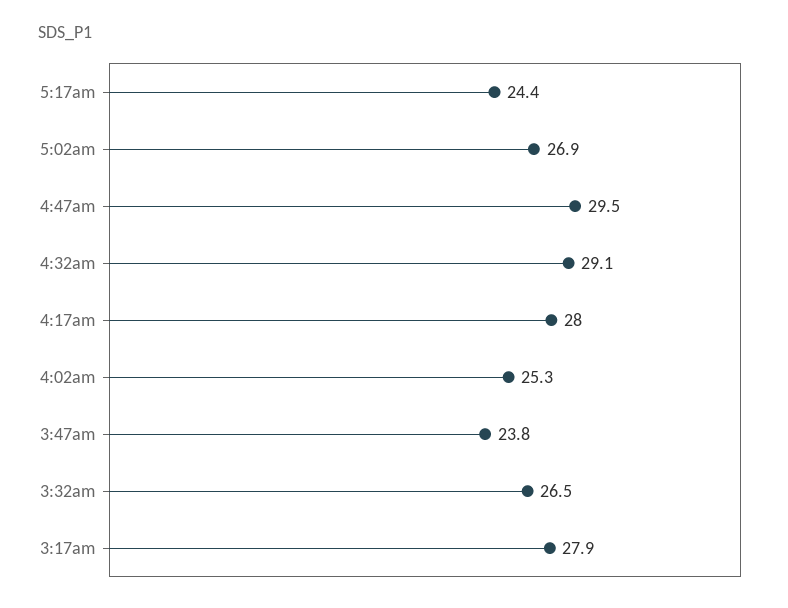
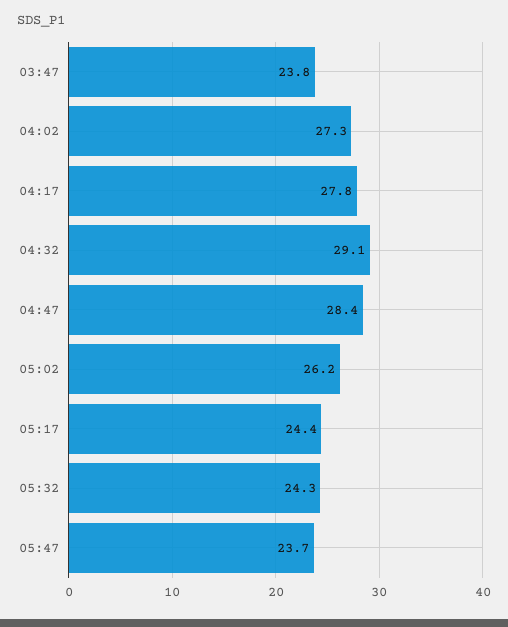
5:02am: 26.9 -> 26.2
4:47am: 29.5 -> 28.4
4:17am: 28 -> 27.8
4:02am: 25.3 -> 27.3
3:32am: 26.5 -> none
3:17am: 27.9 -> none
05:32: none -> 24.3
05:47: none -> 23.7

